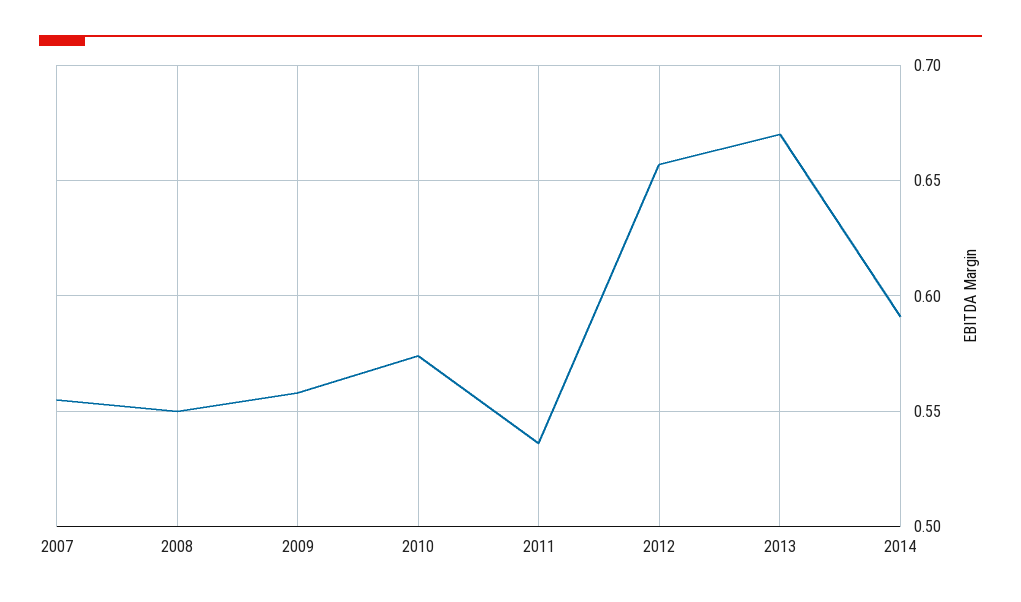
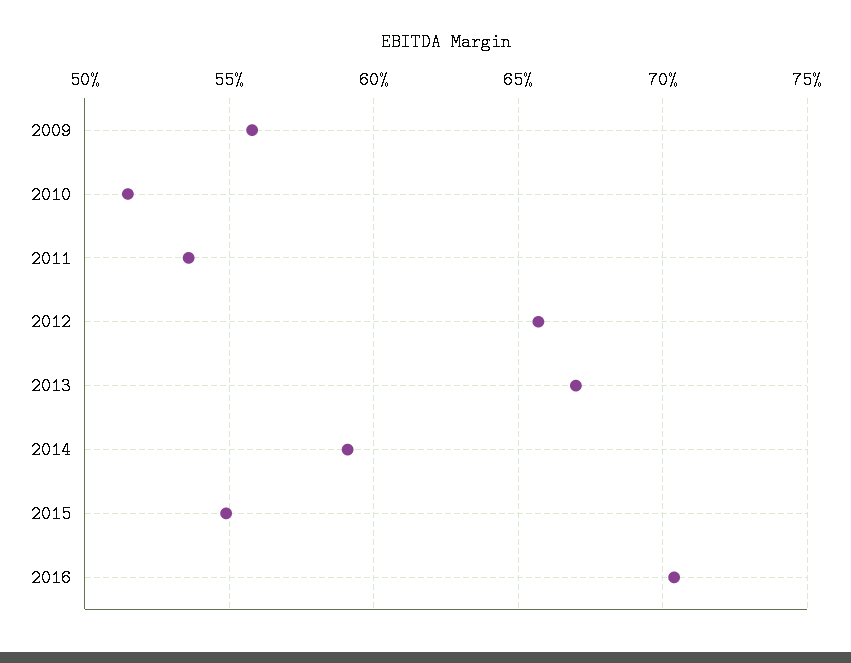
2007: 0.555 -> none
2008: 0.55 -> none
2010: 0.575 -> 0.515
2015: none -> 0.55
2016: none -> 0.705

